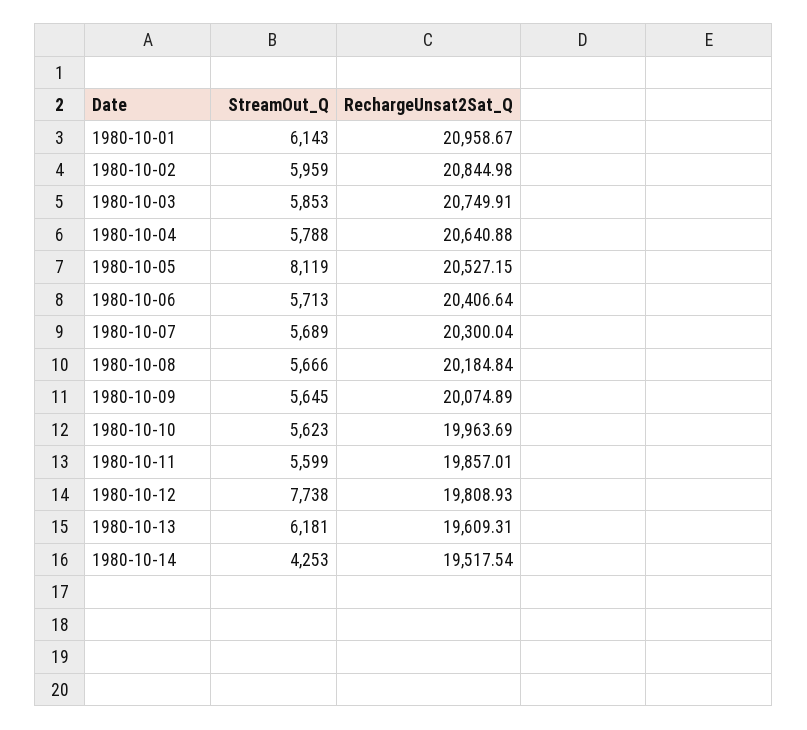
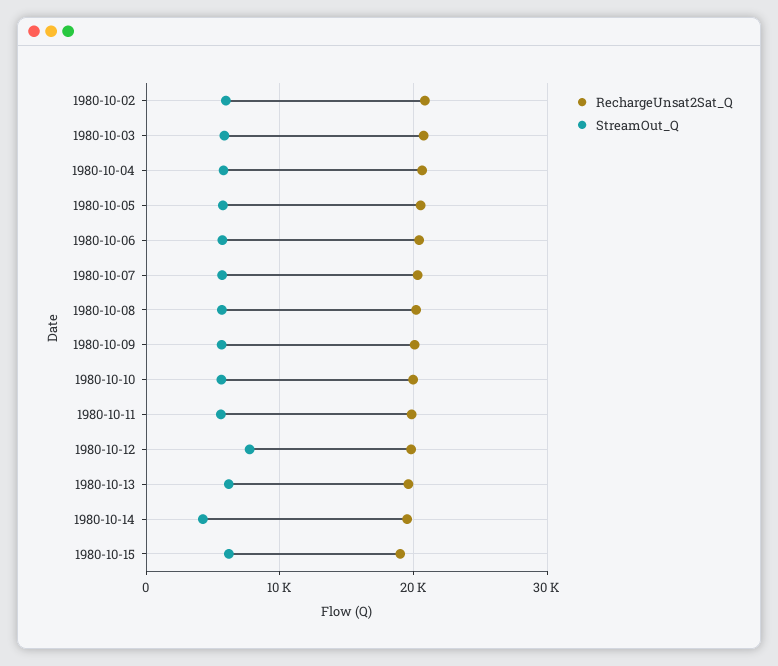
StreamOut_Q, 1980-10-01: 6143 -> none
RechargeUnsat2Sat_Q, 1980-10-01: 20958.67 -> none
StreamOut_Q, 1980-10-05: 8119 -> 6000
RechargeUnsat2Sat_Q, 1980-10-15: none -> 19000
StreamOut_Q, 1980-10-15: none -> 6000

